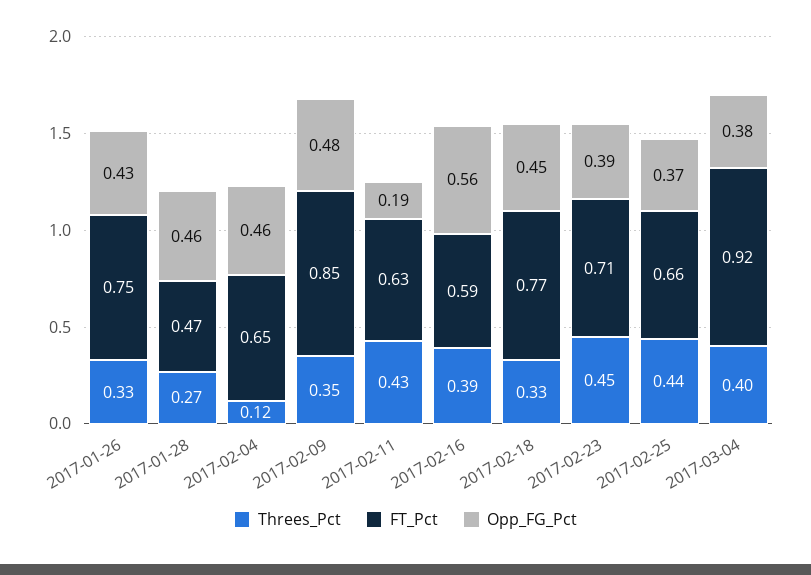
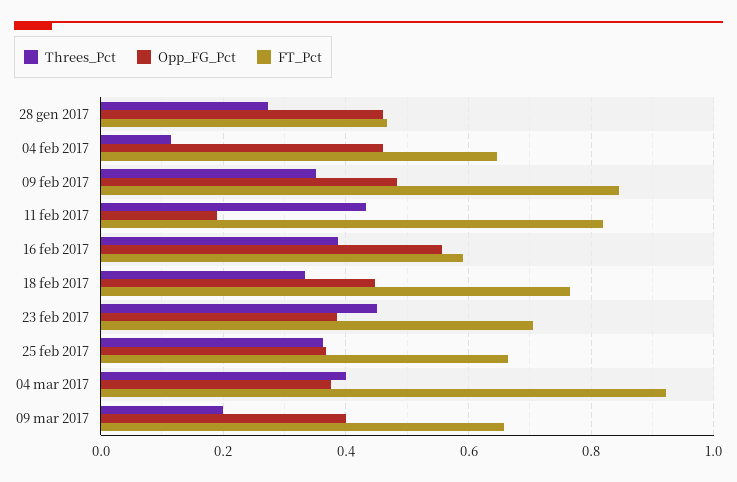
Threes_Pct, 2017-01-26: 0.33 -> none
FT_Pct, 2017-01-26: 0.75 -> none
Opp_FG_Pct, 2017-01-26: 0.43 -> none
FT_Pct, 2017-02-11: 0.63 -> 0.82
Threes_Pct, 2017-02-25: 0.44 -> 0.36
Threes_Pct, 09 mar 2017: none -> 0.2
Opp_FG_Pct, 09 mar 2017: none -> 0.4
FT_Pct, 09 mar 2017: none -> 0.66

